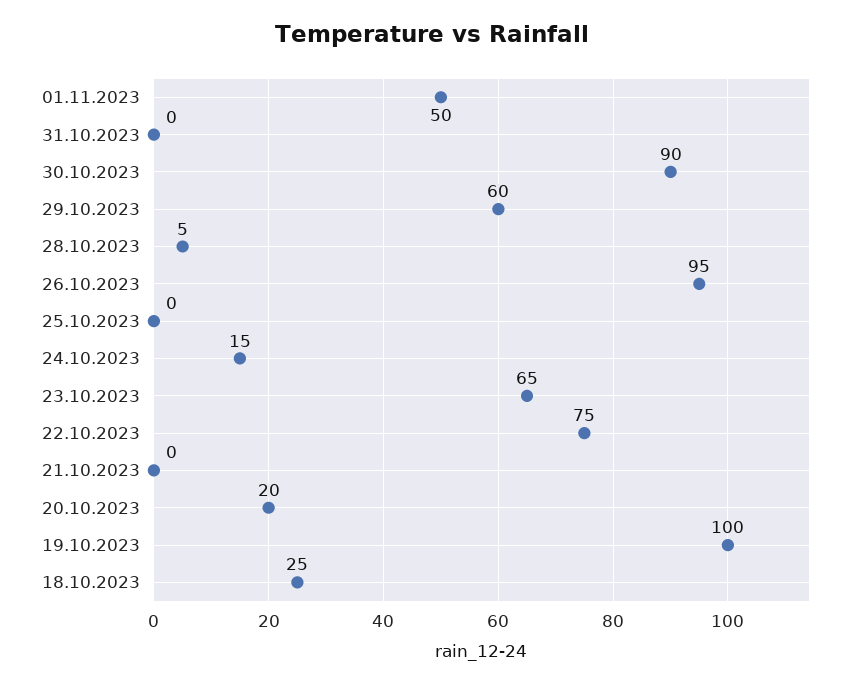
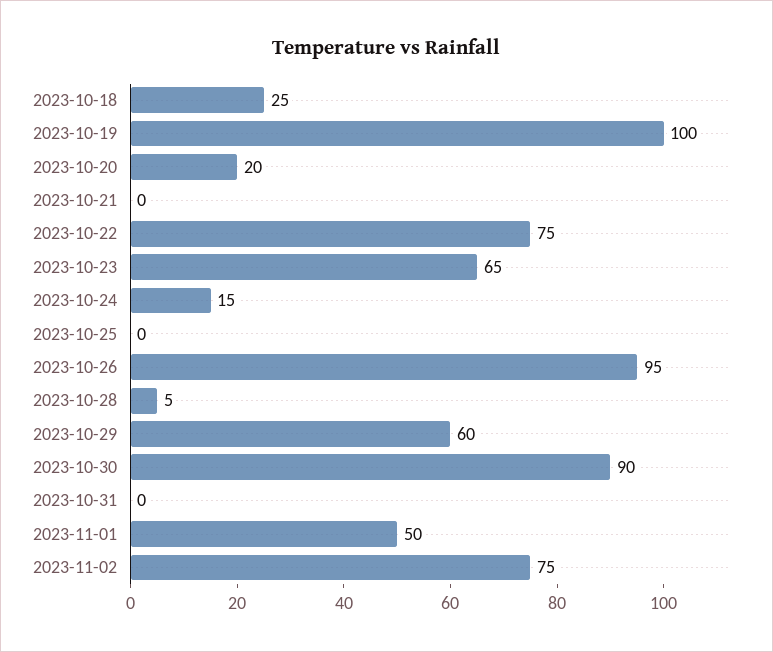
2023-11-02: none -> 75

